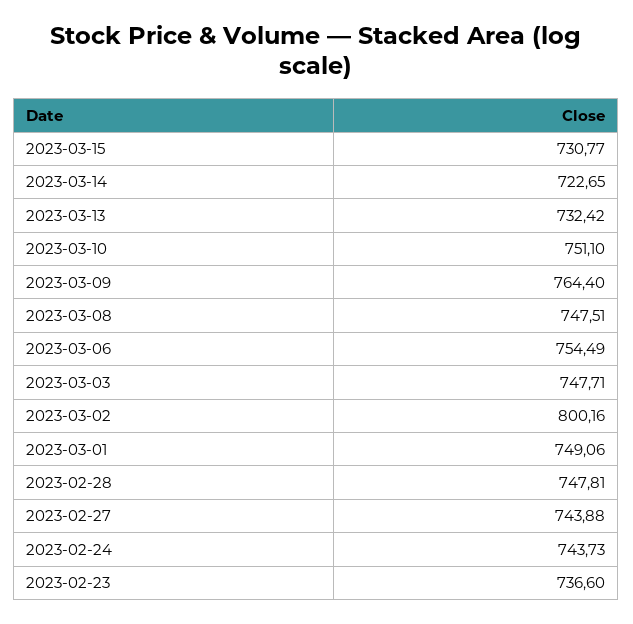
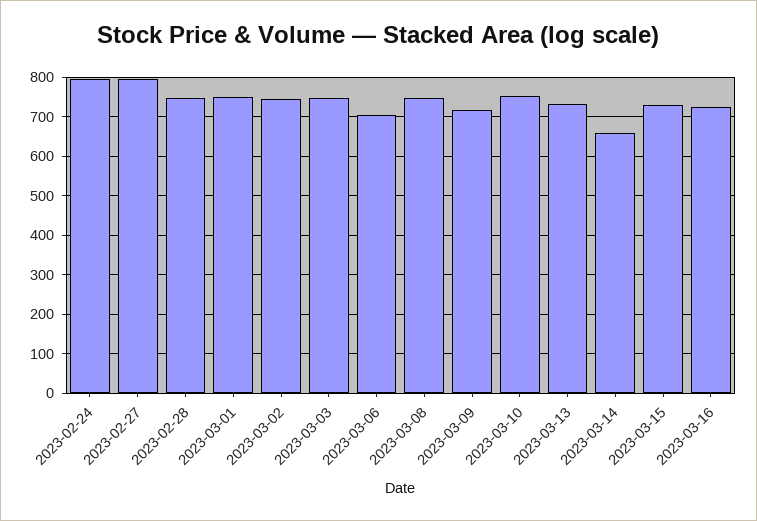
2023-03-14: 722.65 -> 660
2023-03-09: 764.4 -> 720
2023-03-06: 754.49 -> 700
2023-03-02: 800.16 -> 740
2023-02-27: 743.88 -> 800
2023-02-24: 743.73 -> 800
2023-02-23: 736.6 -> none
2023-03-16: none -> 720

